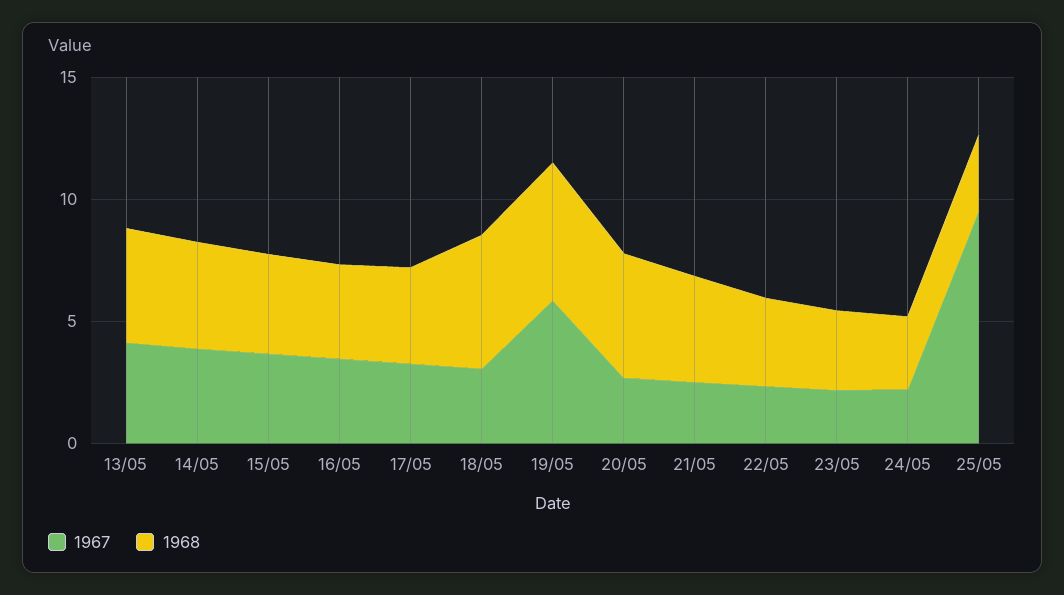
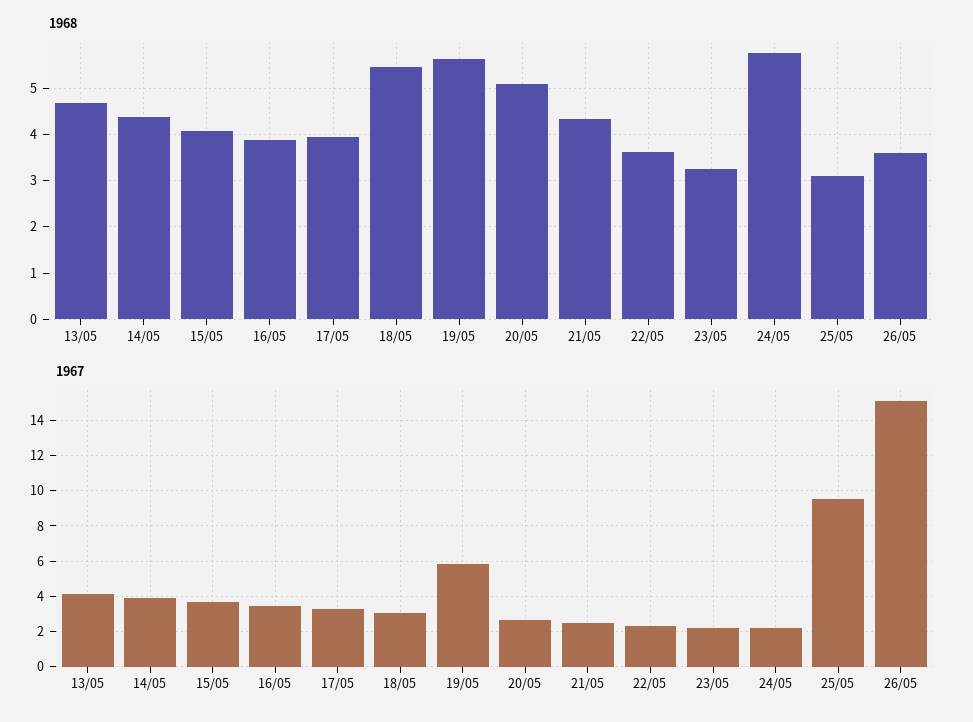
1968, 24/05: 3 -> 5.8
1968, 26/05: none -> 3.6
1967, 26/05: none -> 15

